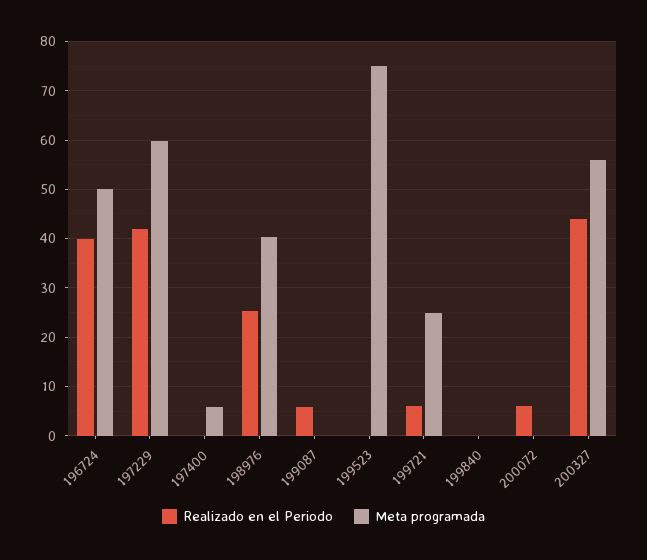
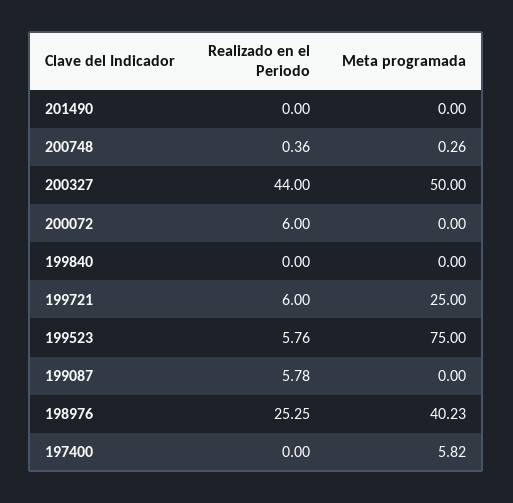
Realizado en el Periodo, 196724: 40 -> none
Meta programada, 196724: 50 -> none
Realizado en el Periodo, 197229: 42 -> none
Meta programada, 197229: 60 -> none
Realizado en el Periodo, 199523: 0 -> 5.76
Meta programada, 200327: 56 -> 50
Realizado en el Periodo, 201490: none -> 0
Meta programada, 201490: none -> 0
Realizado en el Periodo, 200748: none -> 0.36
Meta programada, 200748: none -> 0.26

